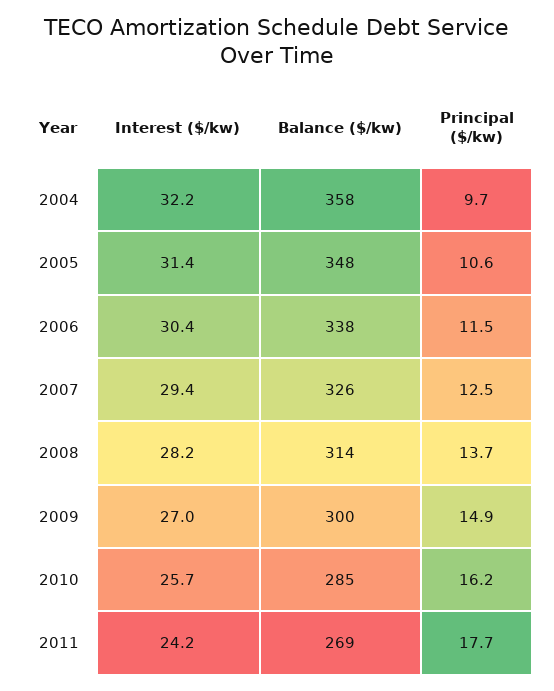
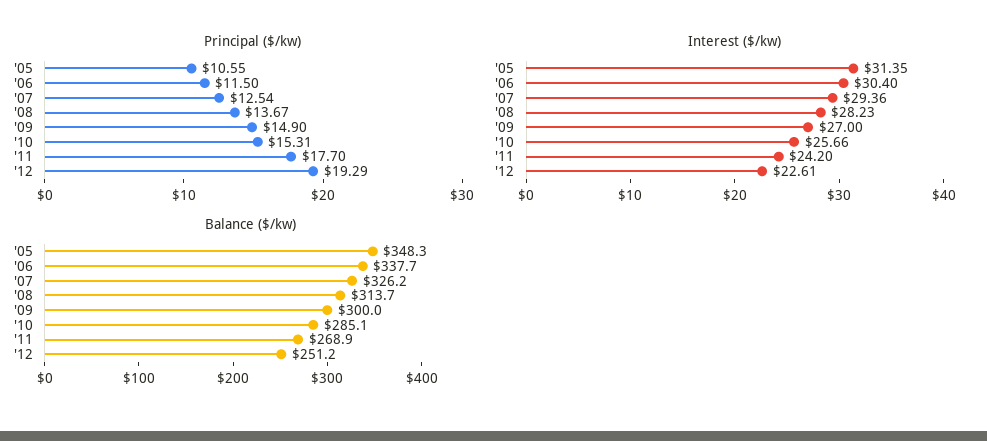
Interest ($/kw), 2004: 32.2 -> none
Balance ($/kw), 2004: 358 -> none
Principal ($/kw), 2004: 9.7 -> none
Principal ($/kw), 2010: 16.2 -> 15.31
Principal ($/kw), '12: none -> 19.29
Interest ($/kw), '12: none -> 22.61
Balance ($/kw), '12: none -> 251.2

